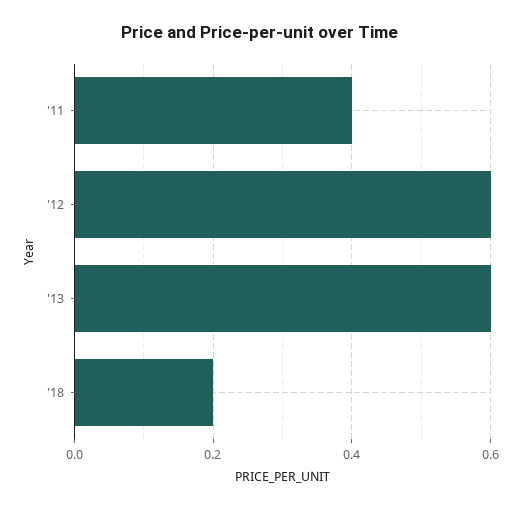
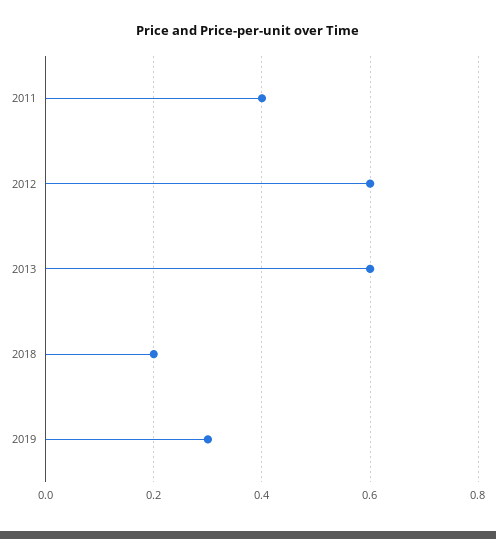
2019: none -> 0.3

